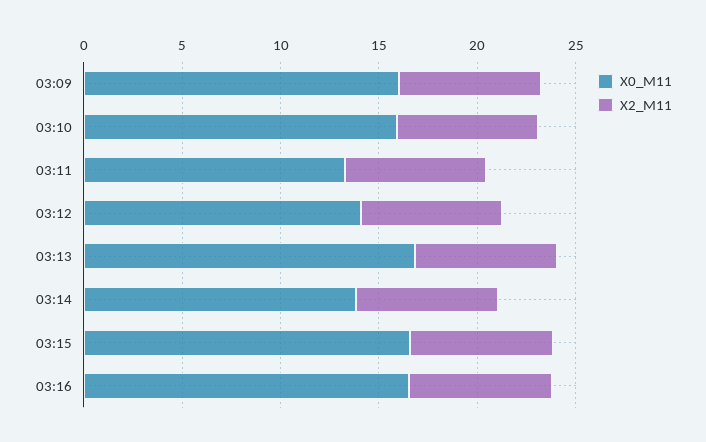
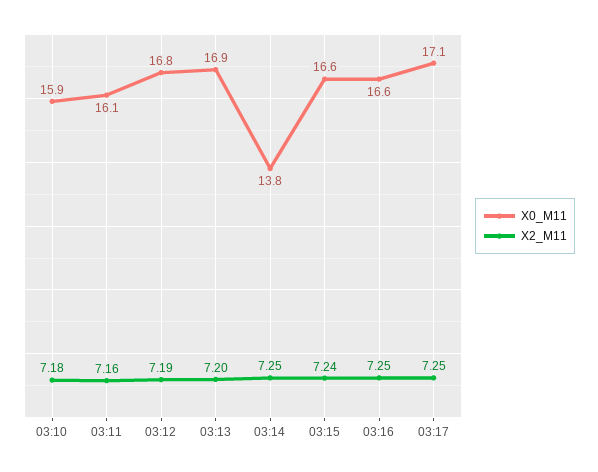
X0_M11, 03:09: 16 -> none
X2_M11, 03:09: 7 -> none
X0_M11, 03:11: 13 -> 16.1
X0_M11, 03:12: 14 -> 16.8
X0_M11, 03:17: none -> 17.1
X2_M11, 03:17: none -> 7.25

